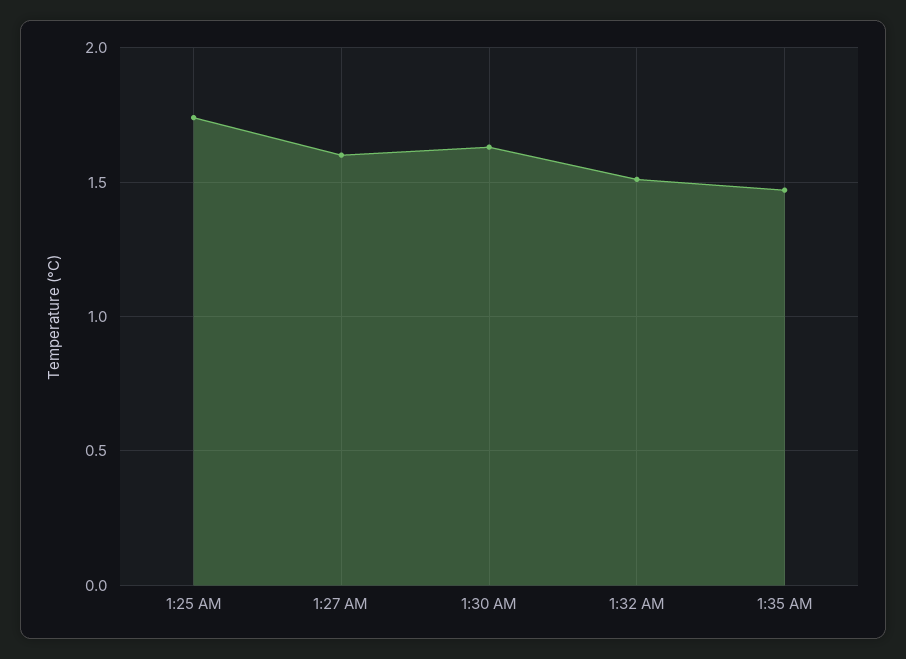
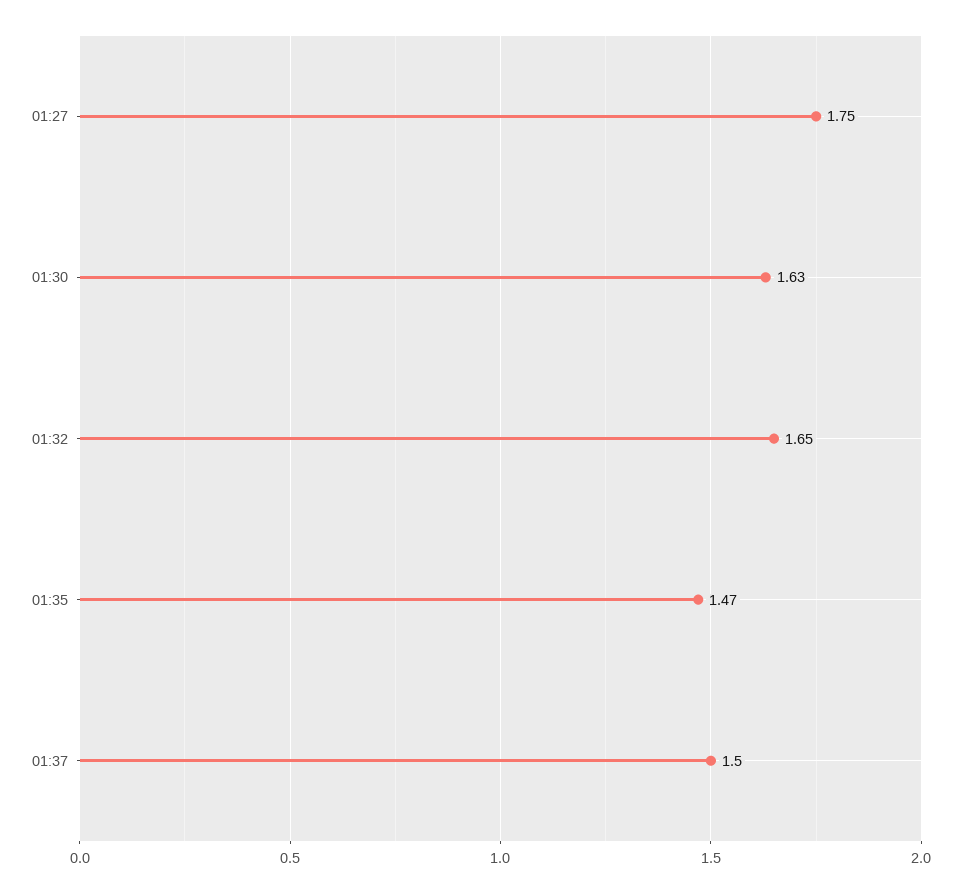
1:25 AM: 1.75 -> none
1:27 AM: 1.6 -> 1.75
1:32 AM: 1.5 -> 1.65
01:37: none -> 1.5

